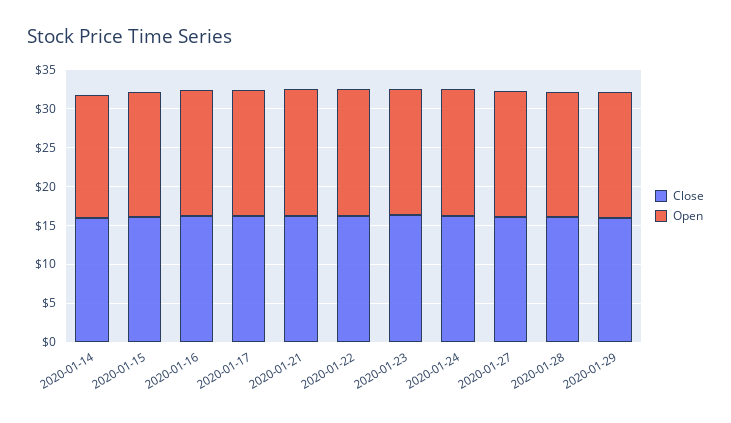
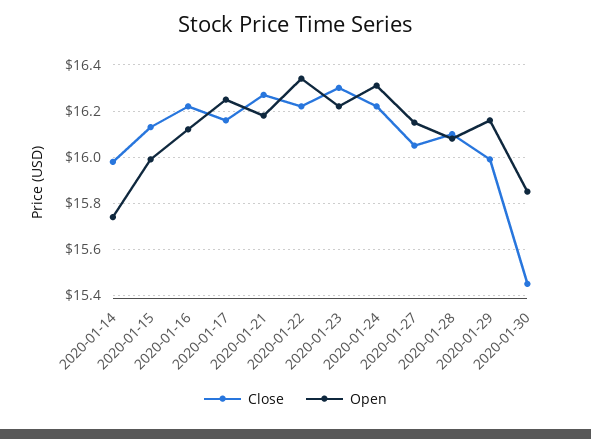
Close, 2020-01-30: none -> 15.45
Open, 2020-01-30: none -> 15.85

